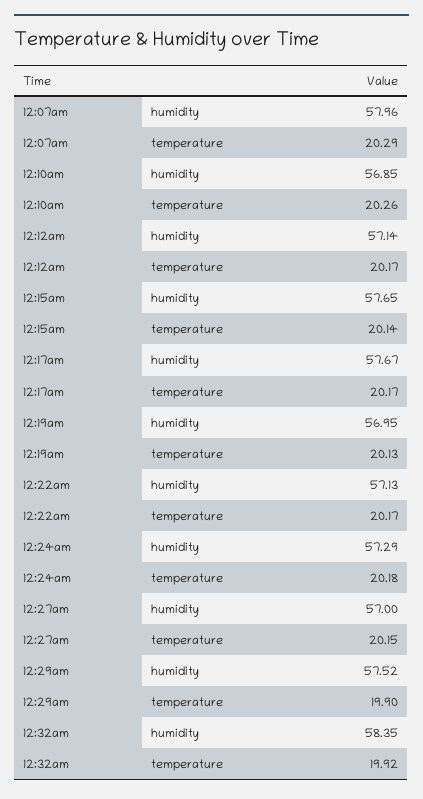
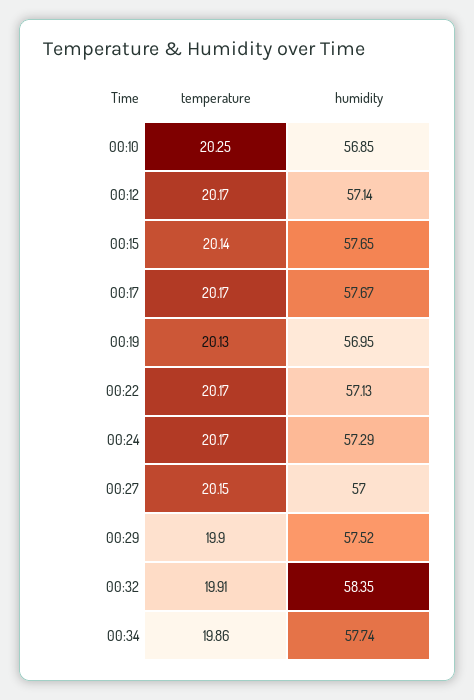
12:07am, humidity: 57.96 -> none
12:07am, temperature: 20.29 -> none
12:10am, temperature: 20.26 -> 20.25
12:24am, temperature: 20.18 -> 20.17
12:32am, temperature: 19.92 -> 19.91
00:34, temperature: none -> 19.86
00:34, humidity: none -> 57.74

